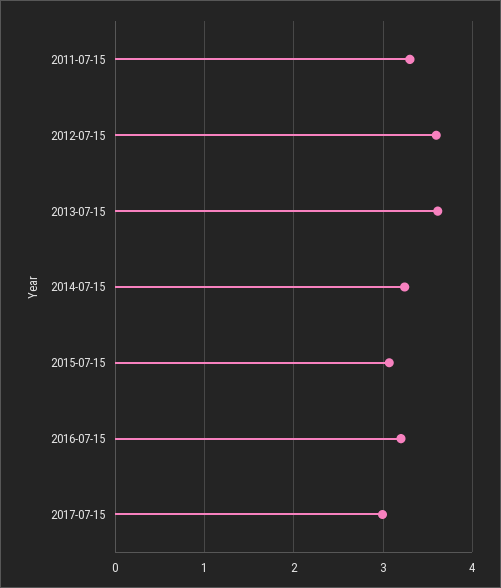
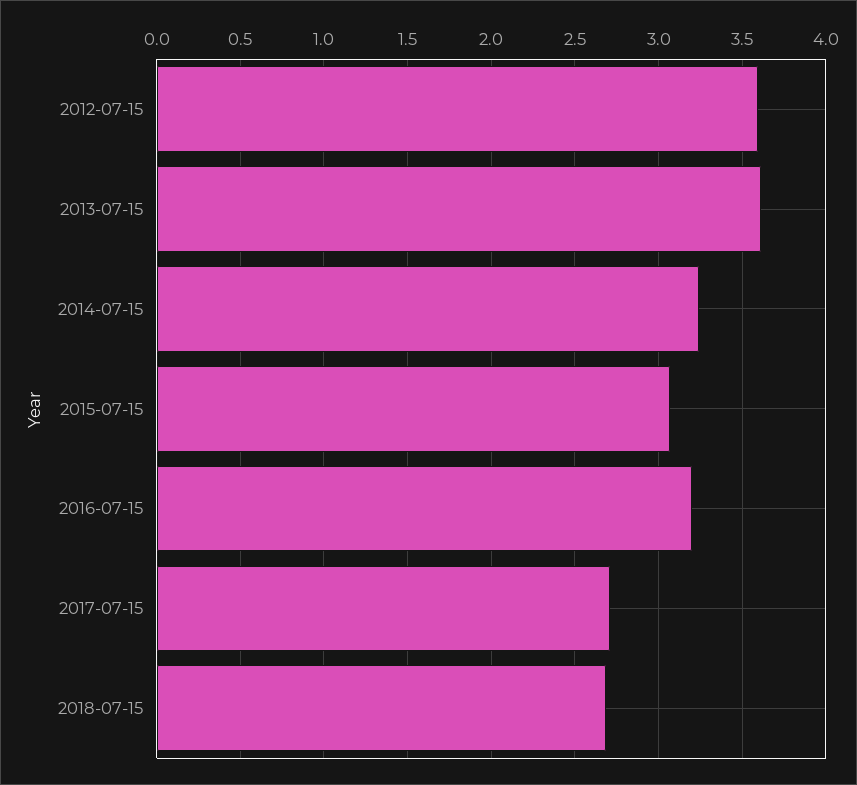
2011-07-15: 3.3 -> none
2017-07-15: 3 -> 2.7
2018-07-15: none -> 2.7

